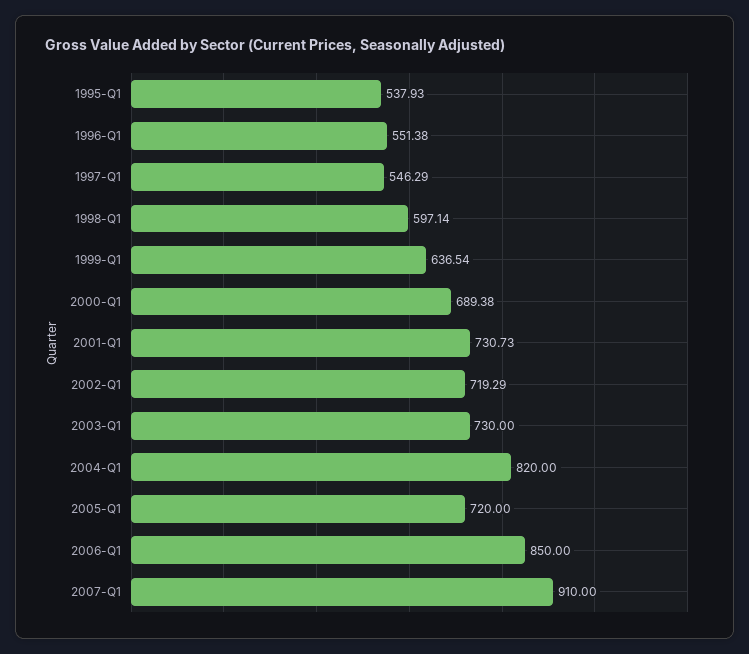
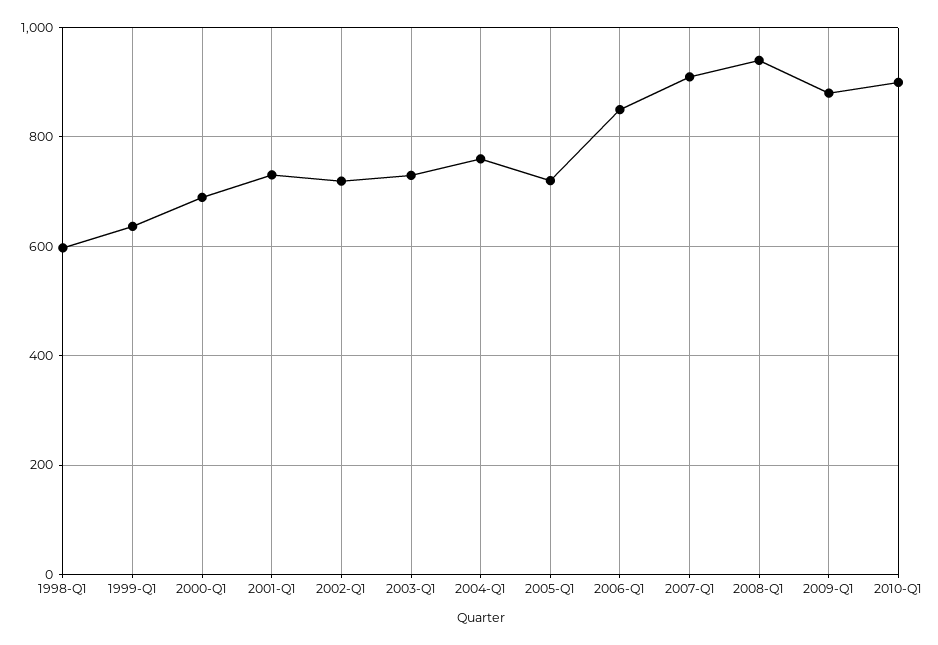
1995-Q1: 537.93 -> none
1996-Q1: 551.38 -> none
1997-Q1: 546.29 -> none
2004-Q1: 820 -> 760
2008-Q1: none -> 940
2009-Q1: none -> 880
2010-Q1: none -> 900

